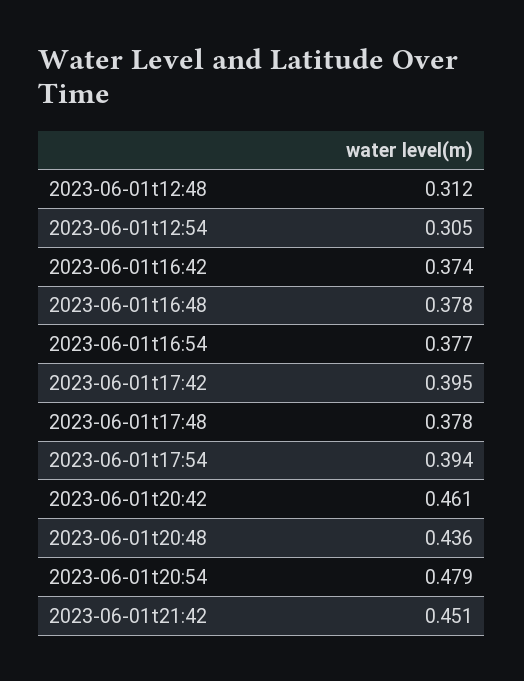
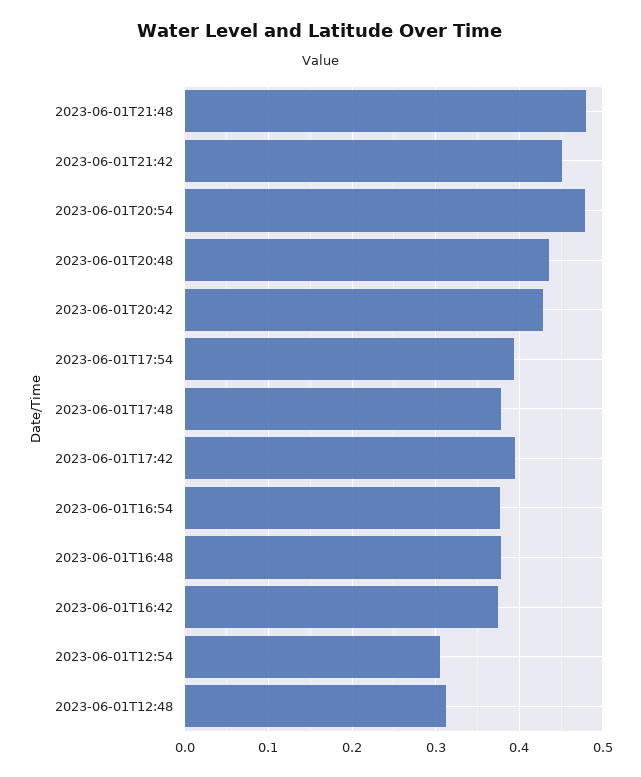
2023-06-01t20:42: 0.461 -> 0.43
2023-06-01T21:48: none -> 0.48

